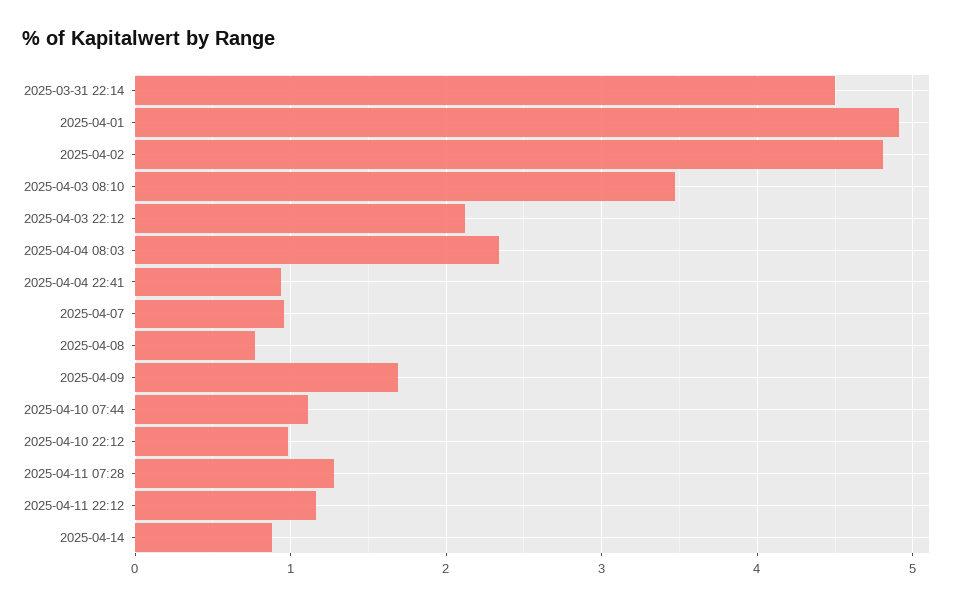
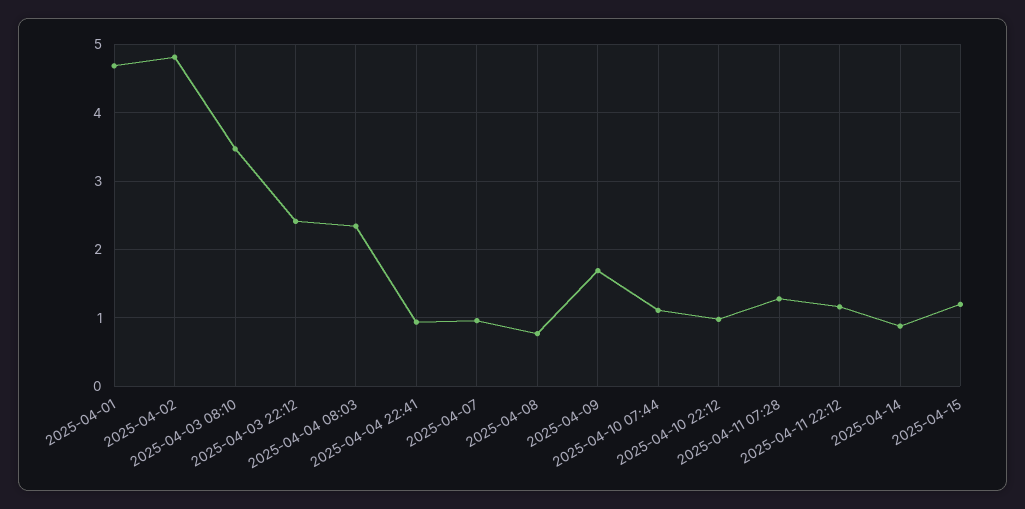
2025-03-31 22:14: 4.5 -> none
2025-04-01: 4.9 -> 4.7
2025-04-03 22:12: 2.1 -> 2.4
2025-04-15: none -> 1.2

